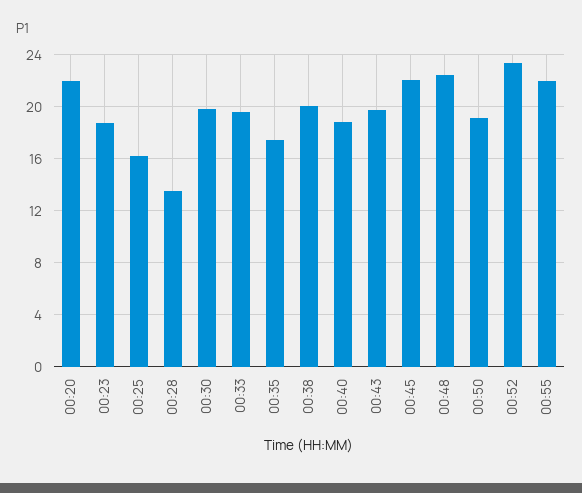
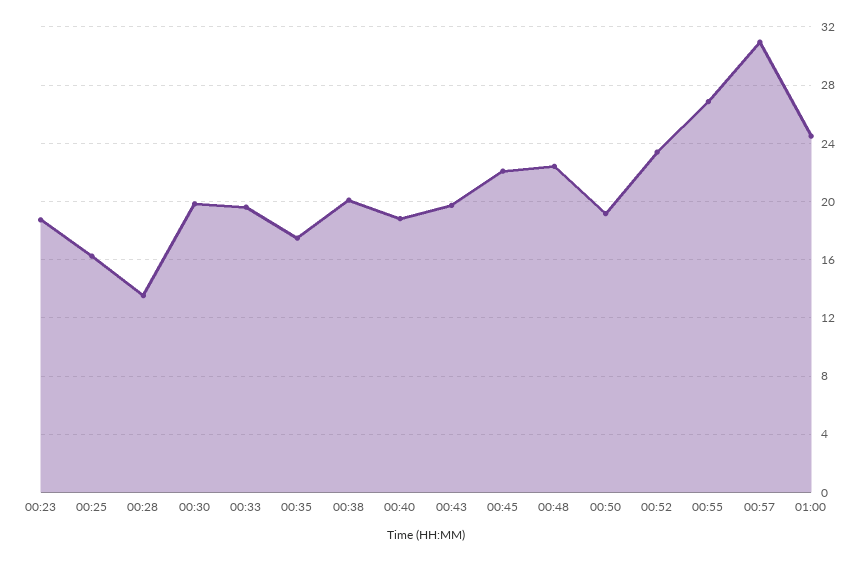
00:20: 22 -> none
00:55: 22 -> 27
00:57: none -> 31
01:00: none -> 24.5

